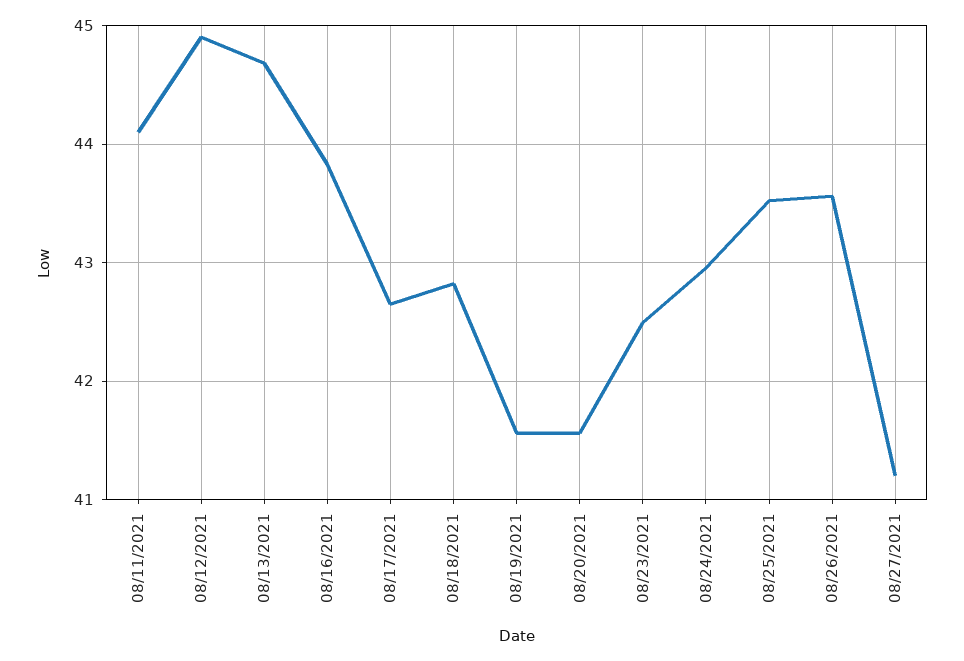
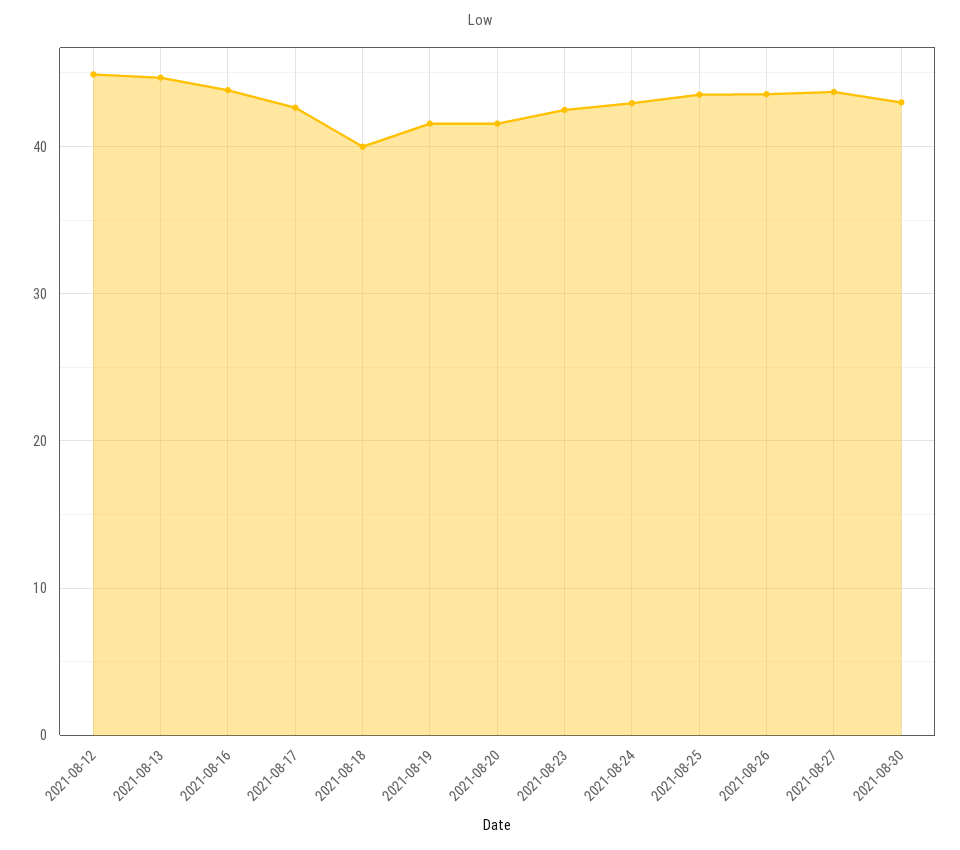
08/11/2021: 44.1 -> none
08/18/2021: 42.8 -> 40
08/27/2021: 41.2 -> 44
2021-08-30: none -> 43

